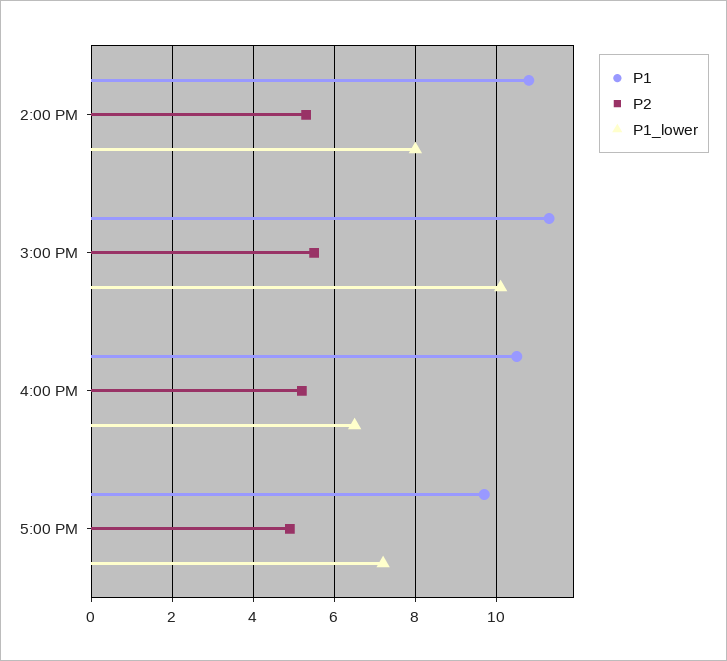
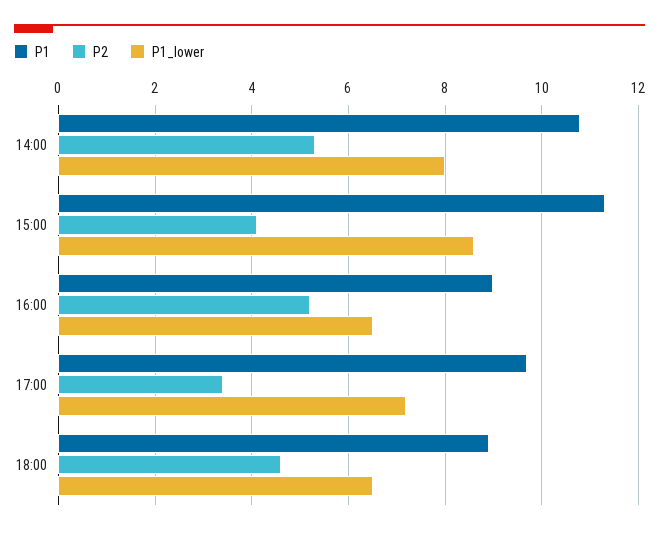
P2, 3:00 PM: 5.5 -> 4
P1_lower, 3:00 PM: 10 -> 8.5
P1, 4:00 PM: 10.5 -> 9
P2, 5:00 PM: 5 -> 3.5
P1, 18:00: none -> 9
P2, 18:00: none -> 4.5
P1_lower, 18:00: none -> 6.5

